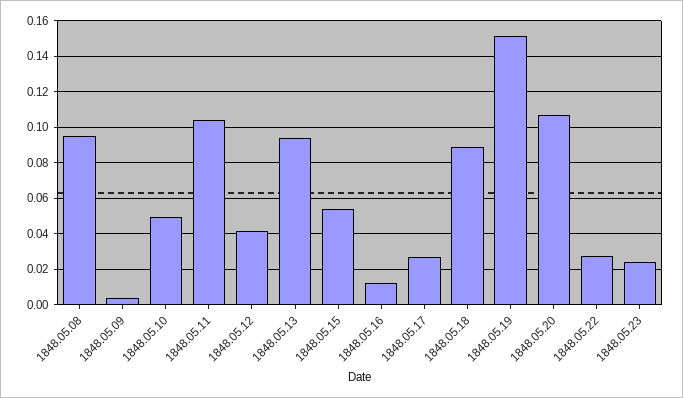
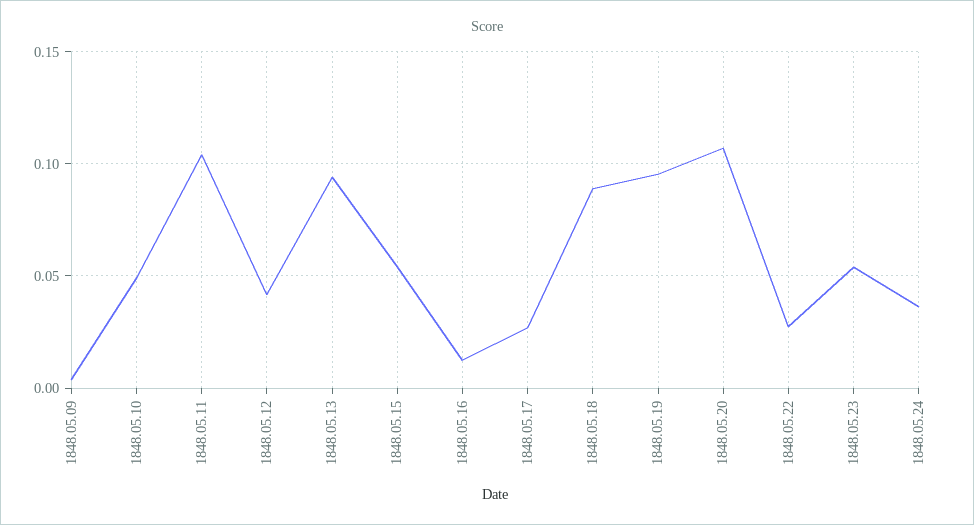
1848.05.08: 0.095 -> none
1848.05.19: 0.15 -> 0.095
1848.05.23: 0.025 -> 0.055
1848.05.24: none -> 0.035

